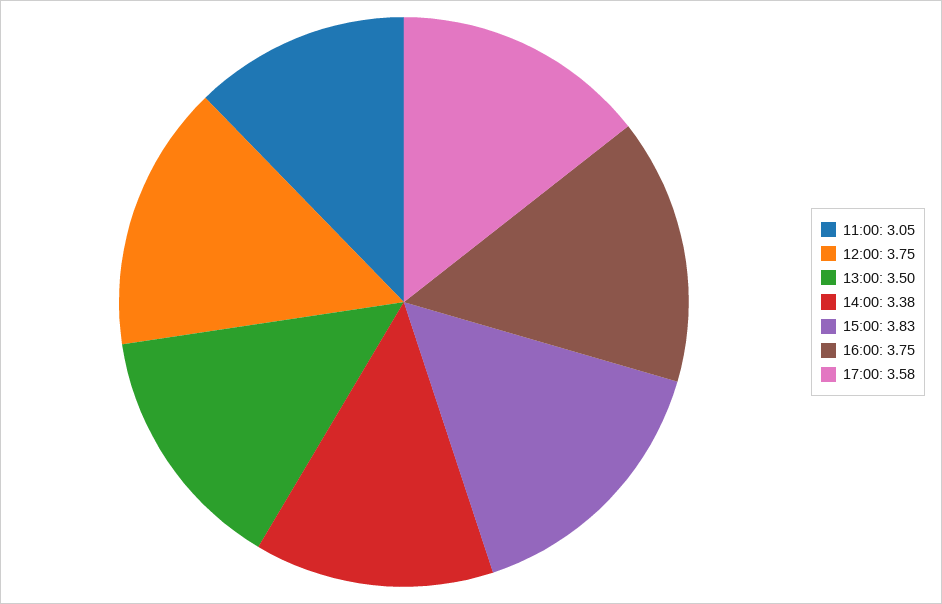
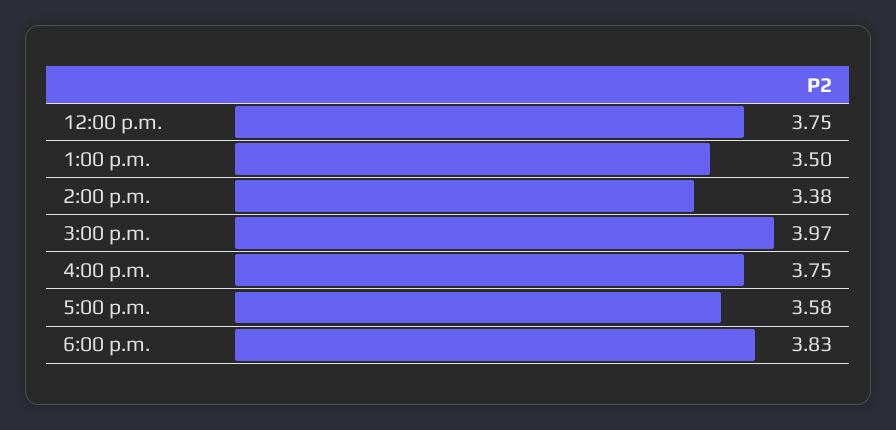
11:00: 3.05 -> none
15:00: 3.83 -> 3.97
6:00 p.m.: none -> 3.83

